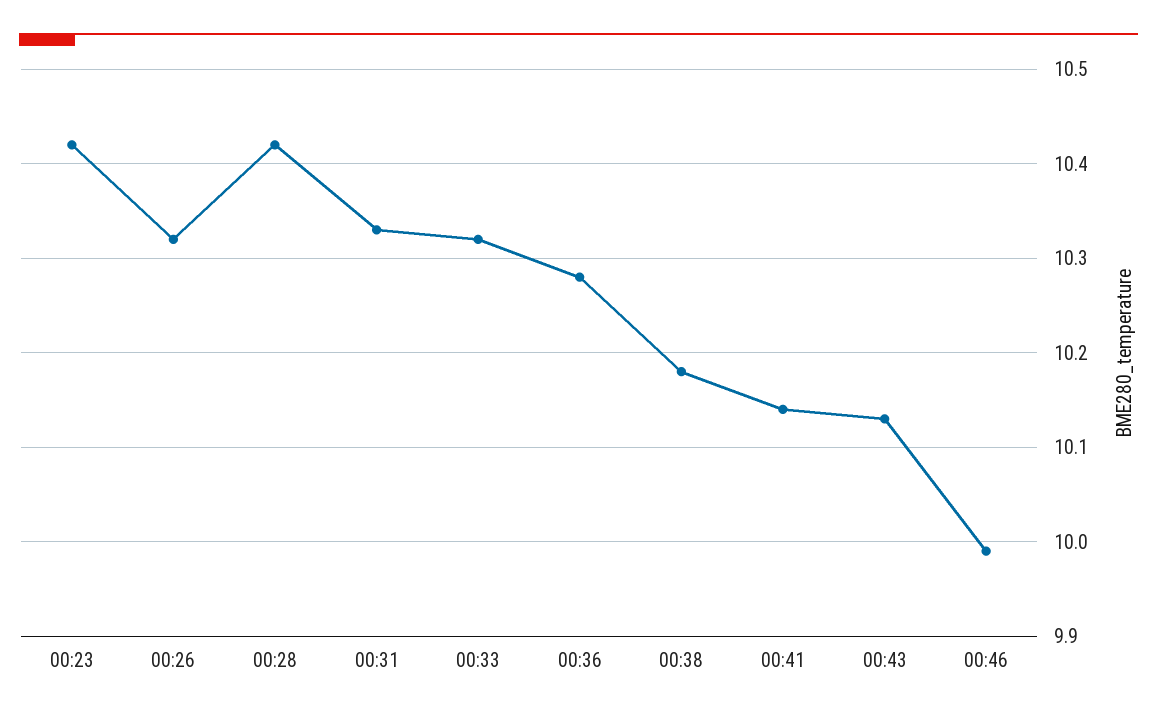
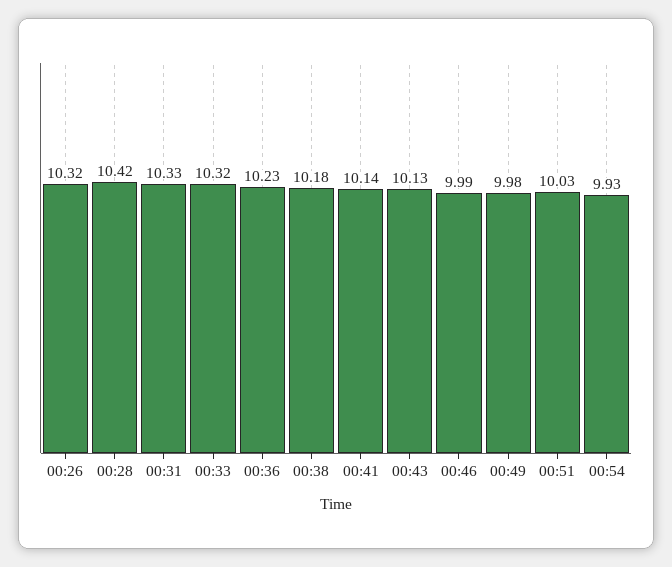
00:23: 10.42 -> none
00:36: 10.28 -> 10.23
00:49: none -> 9.98
00:51: none -> 10.03
00:54: none -> 9.93

